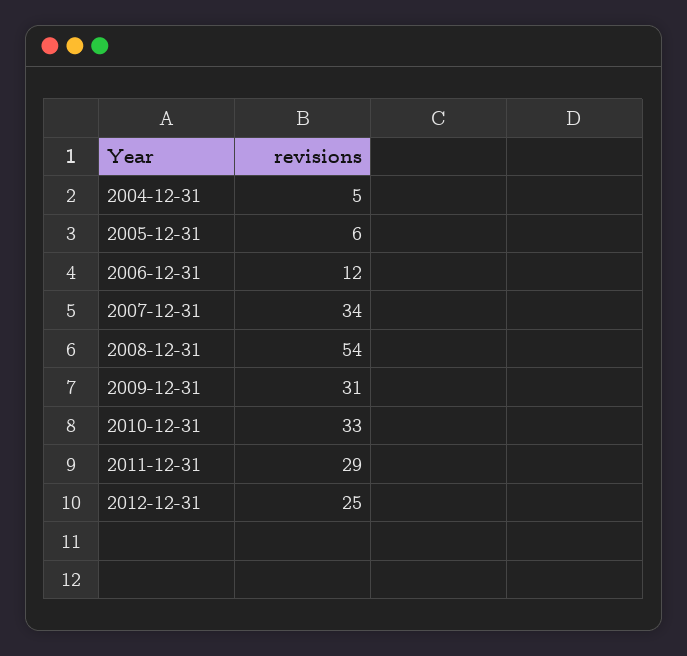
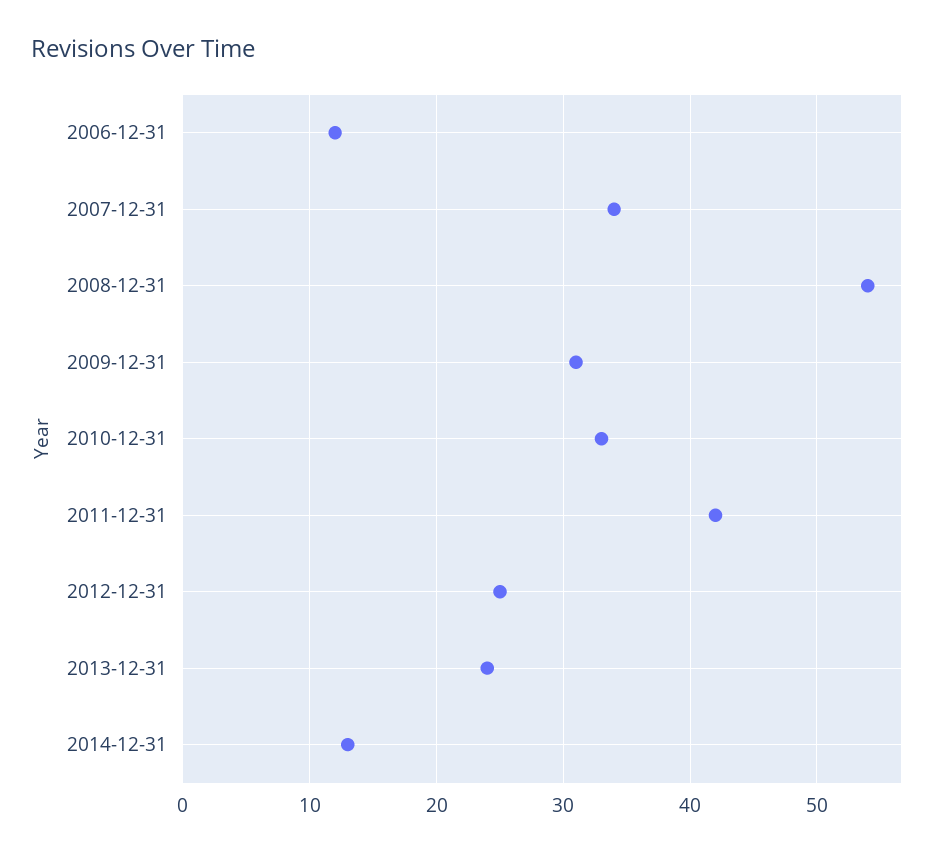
2004-12-31: 5 -> none
2005-12-31: 6 -> none
2011-12-31: 29 -> 42
2013-12-31: none -> 24
2014-12-31: none -> 13

